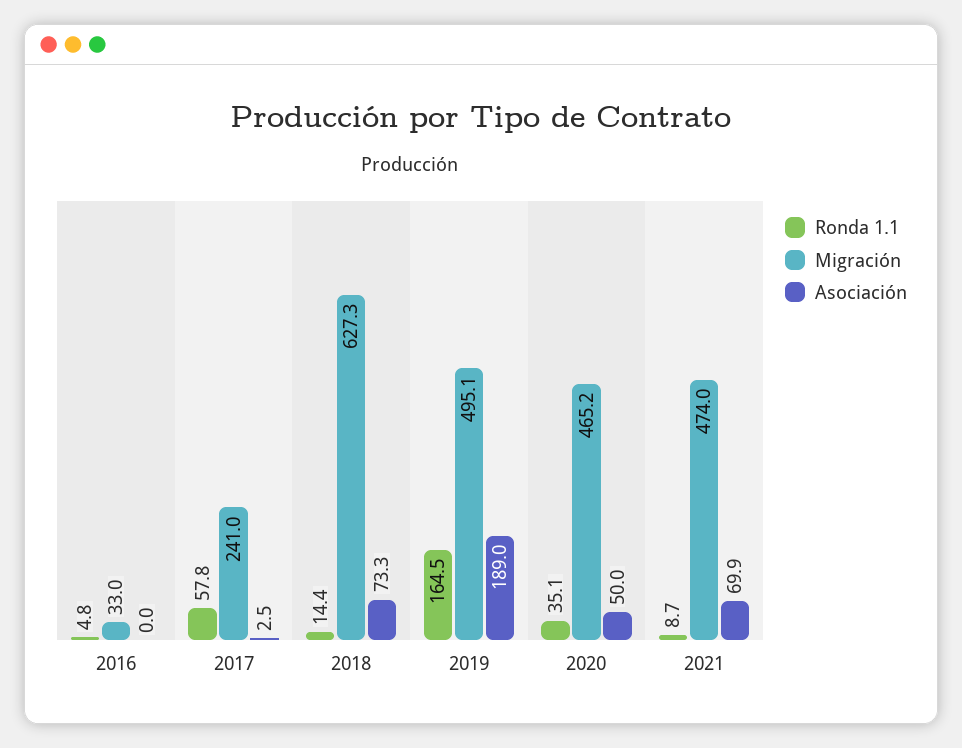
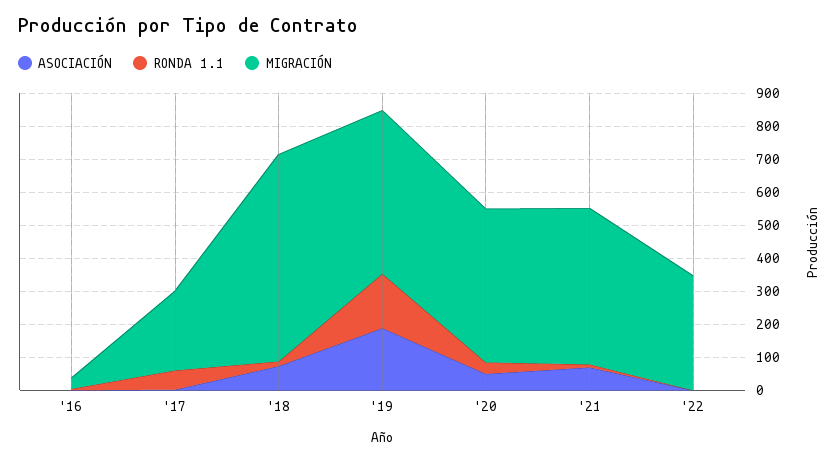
Asociación, '22: none -> 0
Ronda 1.1, '22: none -> 0
Migración, '22: none -> 350

